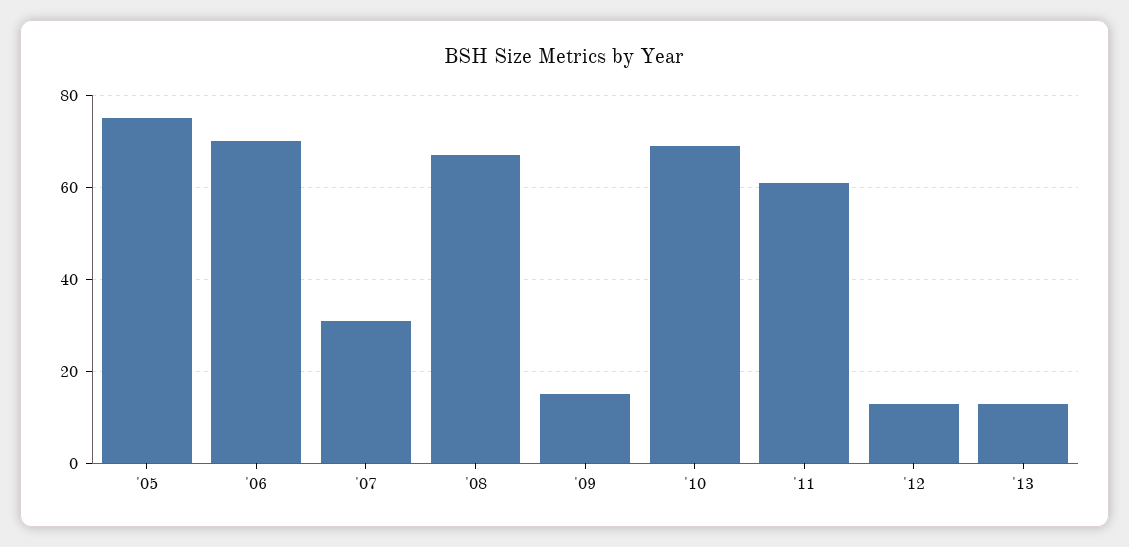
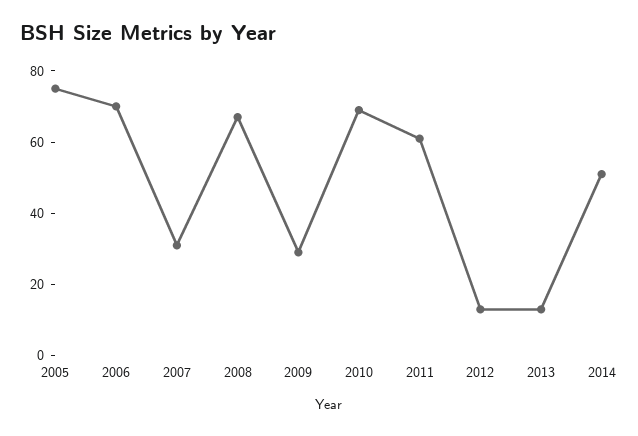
'09: 15 -> 30
2014: none -> 50

